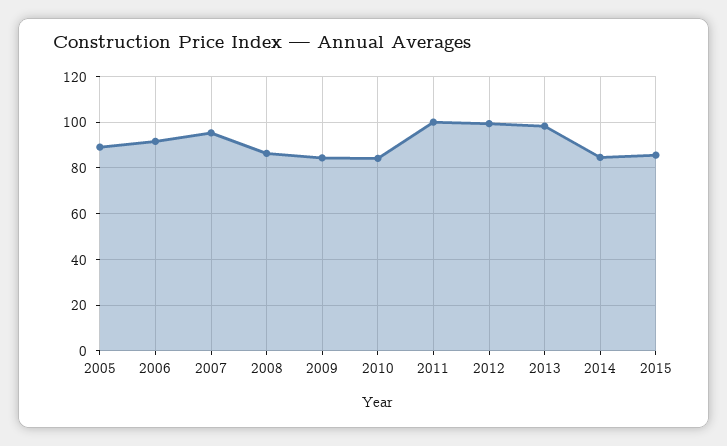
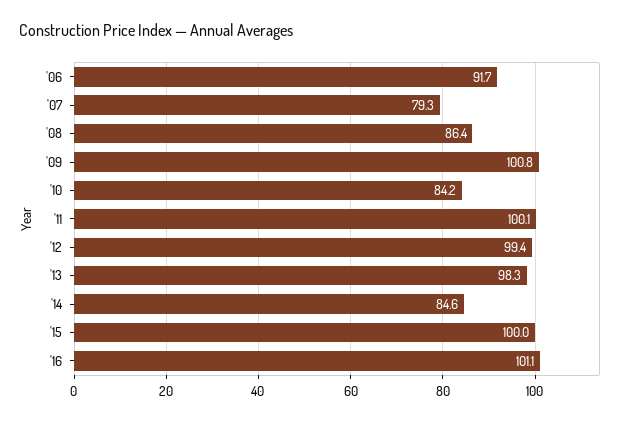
2005: 90 -> none
2007: 95 -> 79.3
2009: 85 -> 100.8
2015: 85 -> 100
'16: none -> 101.1

